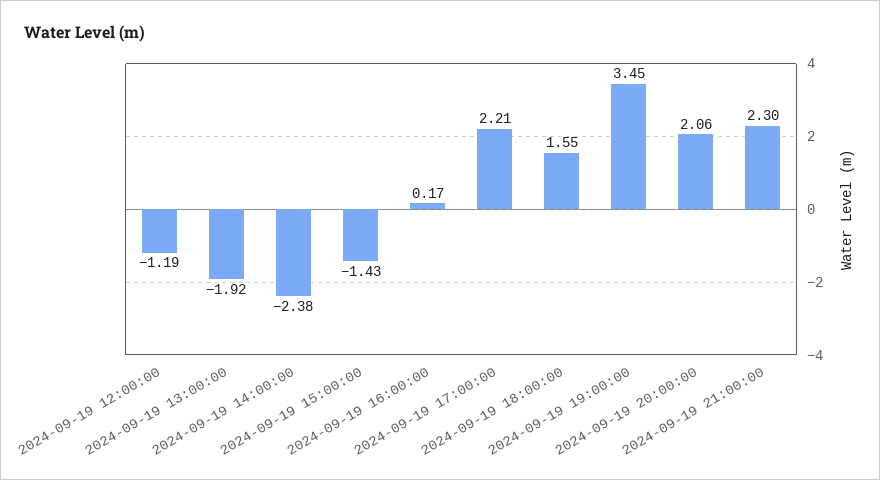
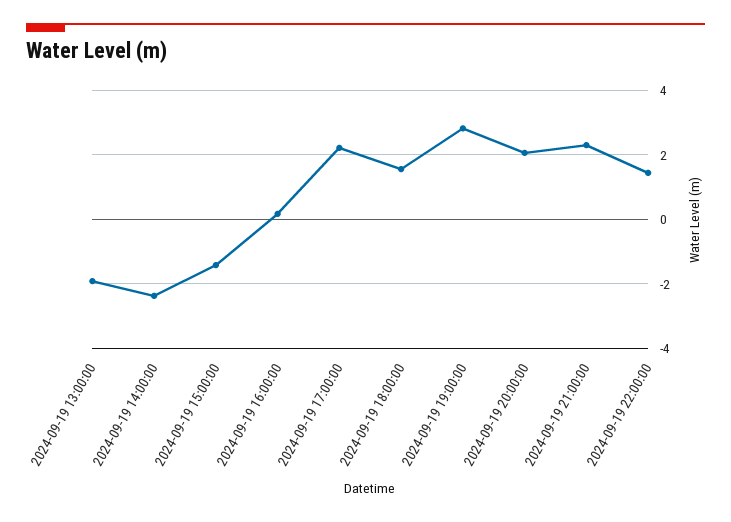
2024-09-19 12:00:00: -1.19 -> none
2024-09-19 19:00:00: 3.45 -> 2.8
2024-09-19 22:00:00: none -> 1.4

